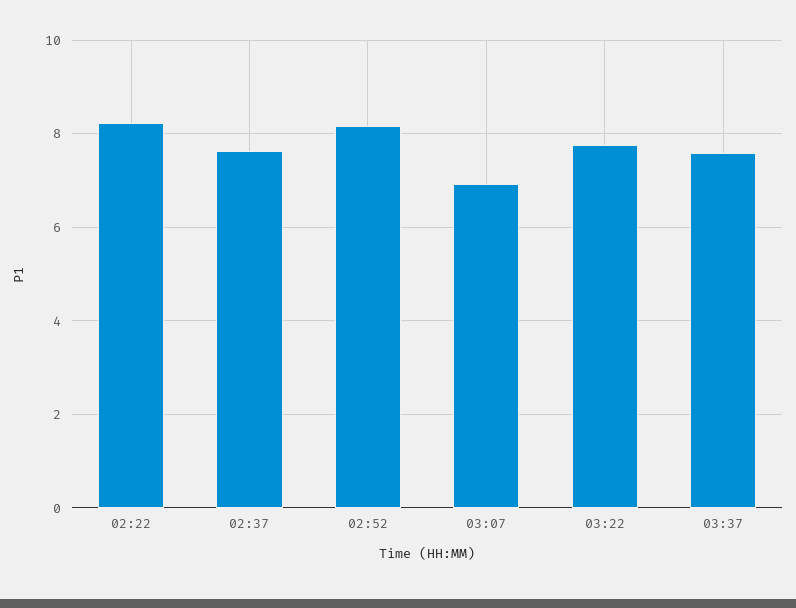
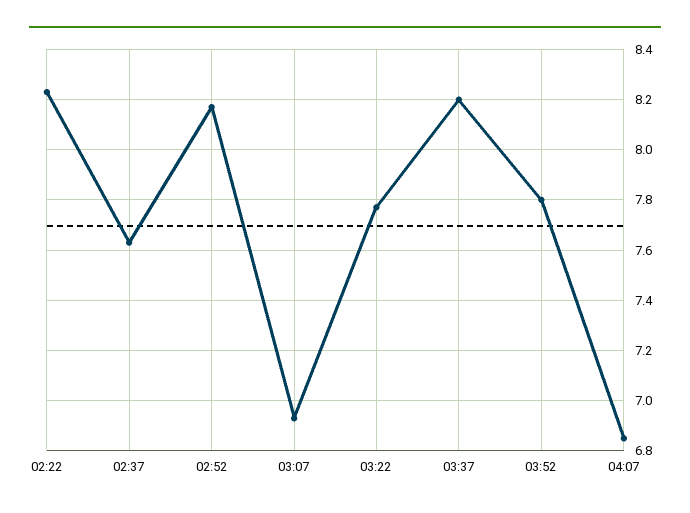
03:37: 7.6 -> 8.2
03:52: none -> 7.8
04:07: none -> 6.85

